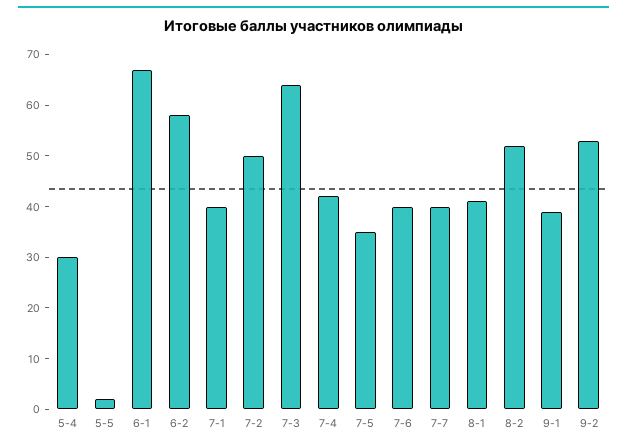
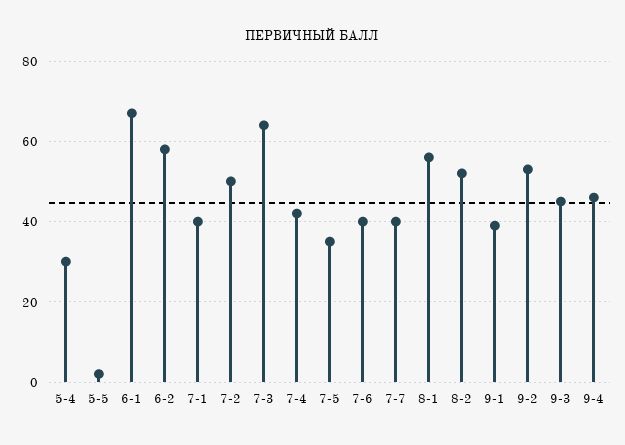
8-1: 40 -> 55
9-3: none -> 45
9-4: none -> 45

